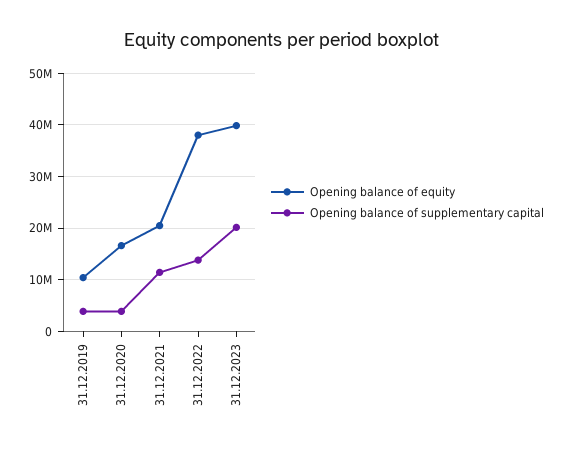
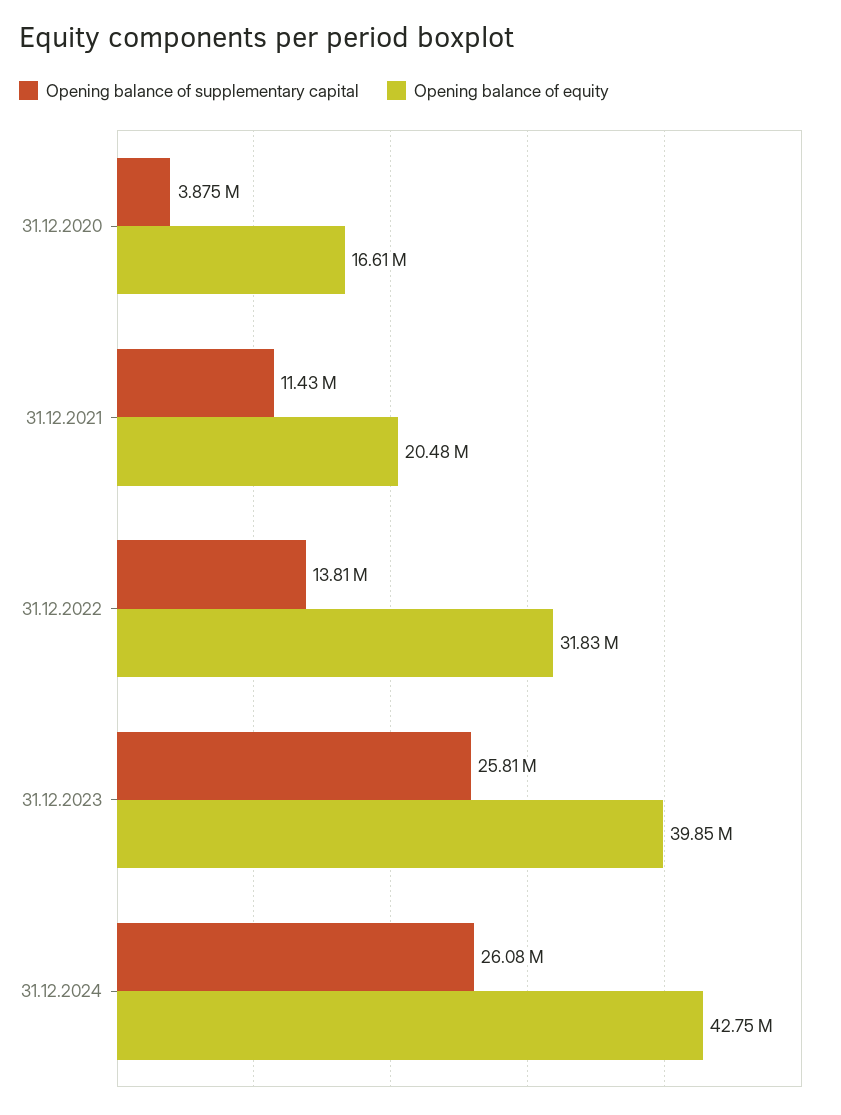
Opening balance of equity, 31.12.2019: 10000000 -> none
Opening balance of supplementary capital, 31.12.2019: 4000000 -> none
Opening balance of equity, 31.12.2022: 38000000 -> 31830000
Opening balance of supplementary capital, 31.12.2023: 20000000 -> 25810000
Opening balance of supplementary capital, 31.12.2024: none -> 26080000
Opening balance of equity, 31.12.2024: none -> 42750000

